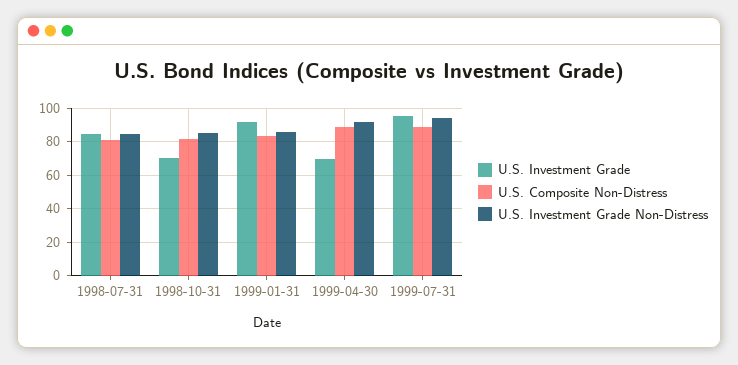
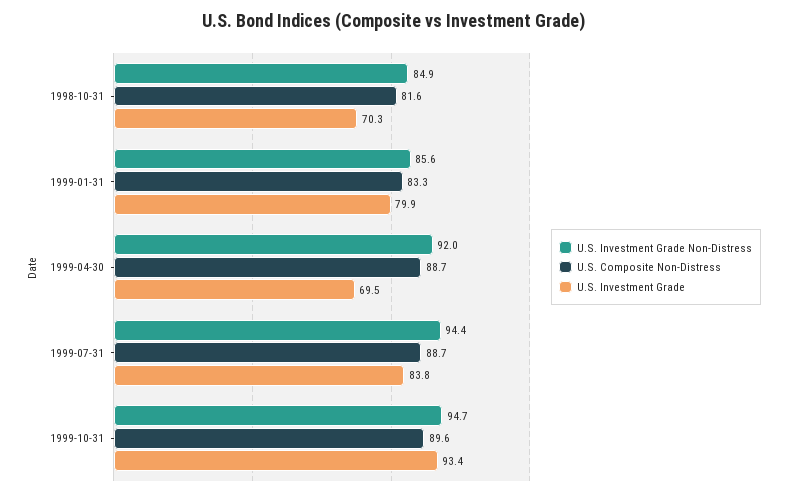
U.S. Investment Grade, 1998-07-31: 85 -> none
U.S. Composite Non-Distress, 1998-07-31: 80 -> none
U.S. Investment Grade Non-Distress, 1998-07-31: 85 -> none
U.S. Investment Grade, 1999-01-31: 90 -> 79.9
U.S. Investment Grade, 1999-07-31: 95 -> 83.8
U.S. Investment Grade Non-Distress, 1999-10-31: none -> 94.7
U.S. Composite Non-Distress, 1999-10-31: none -> 89.6
U.S. Investment Grade, 1999-10-31: none -> 93.4

